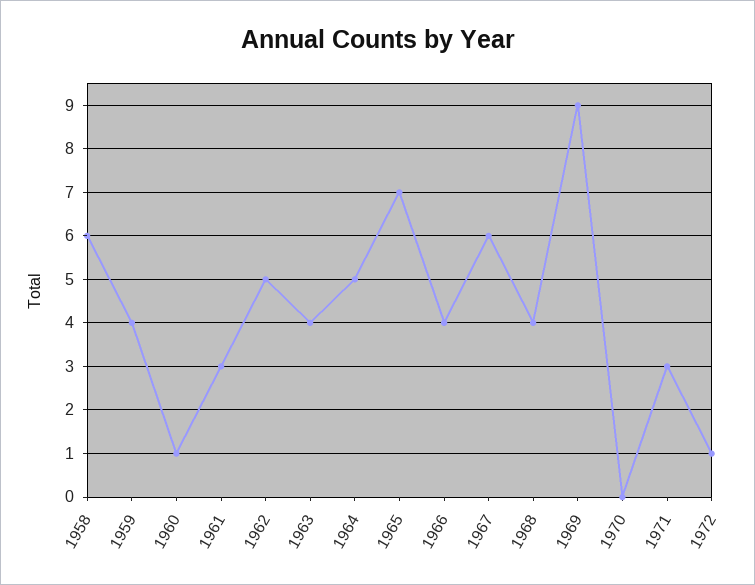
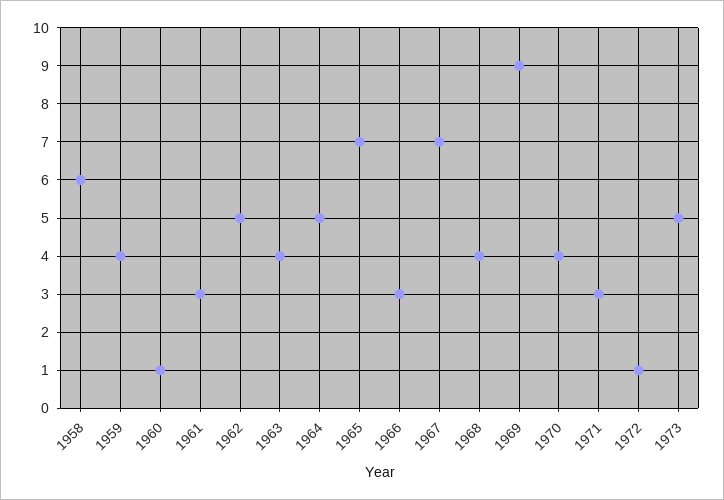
1966: 4 -> 3
1967: 6 -> 7
1970: 0 -> 4
1973: none -> 5

